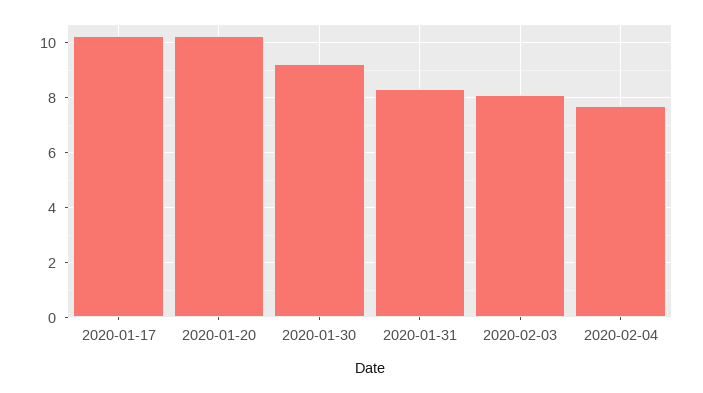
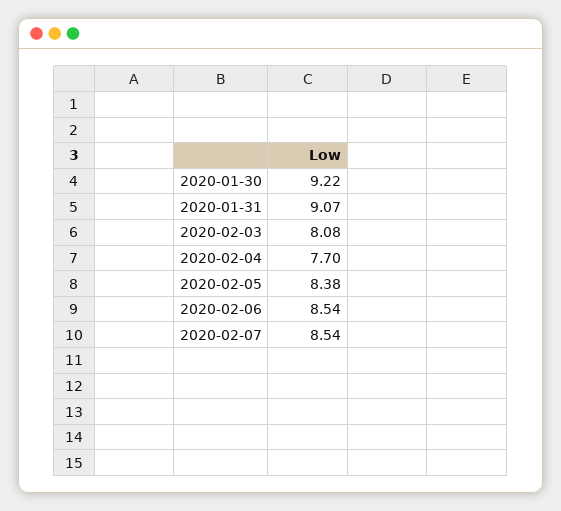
2020-01-17: 10.25 -> none
2020-01-20: 10.25 -> none
2020-01-31: 8.25 -> 9.07
2020-02-05: none -> 8.38
2020-02-06: none -> 8.54
2020-02-07: none -> 8.54

